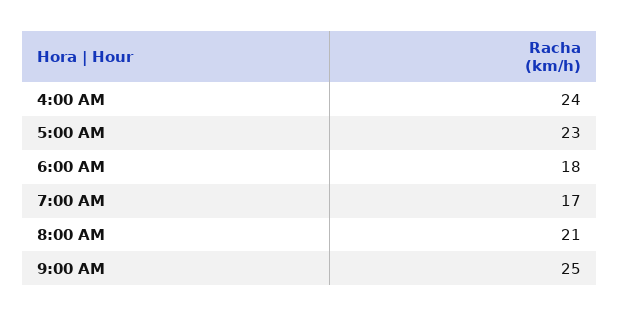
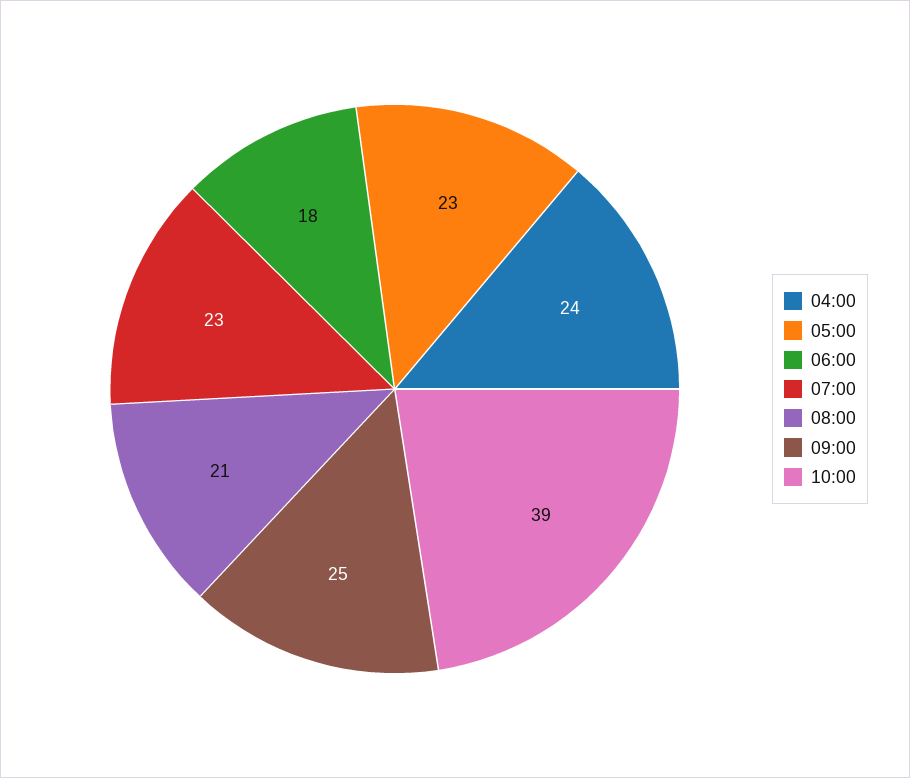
7:00 AM: 17 -> 23
10:00: none -> 39

